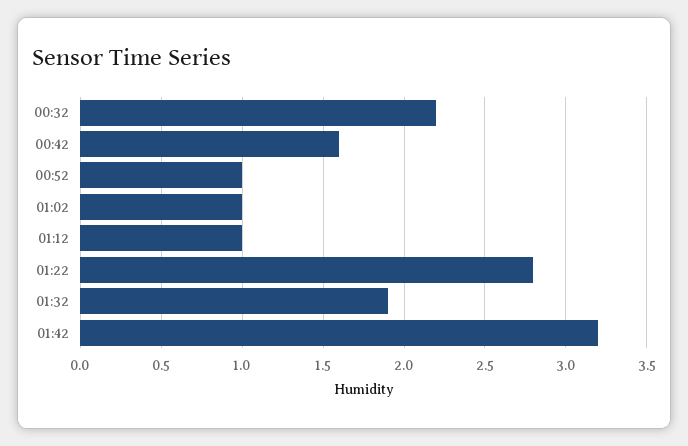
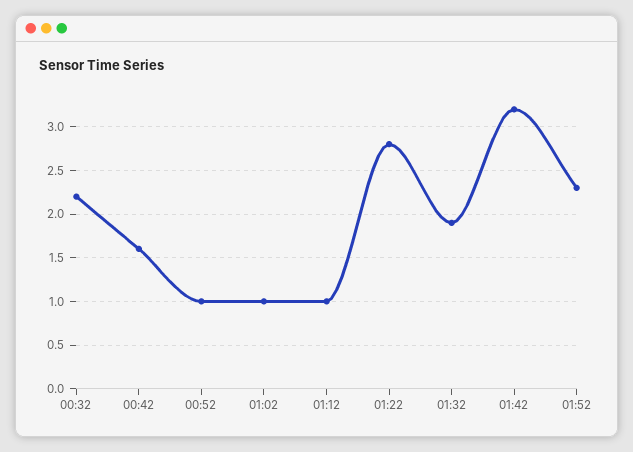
01:52: none -> 2.3

